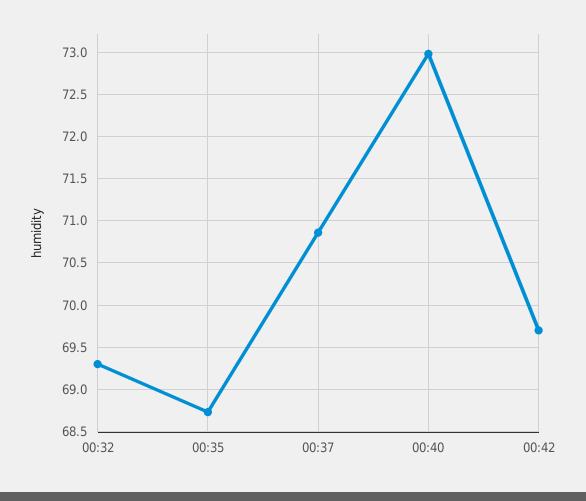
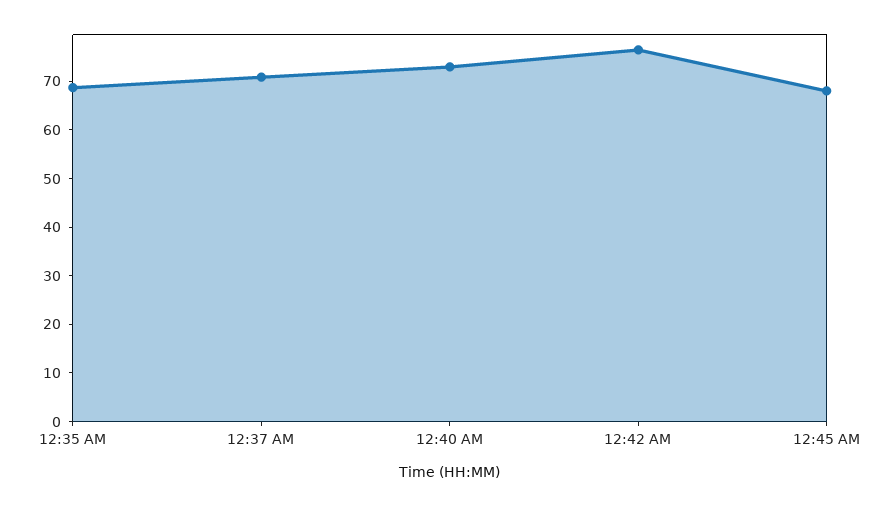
00:32: 69.3 -> none
00:42: 69.7 -> 76
12:45 AM: none -> 68

